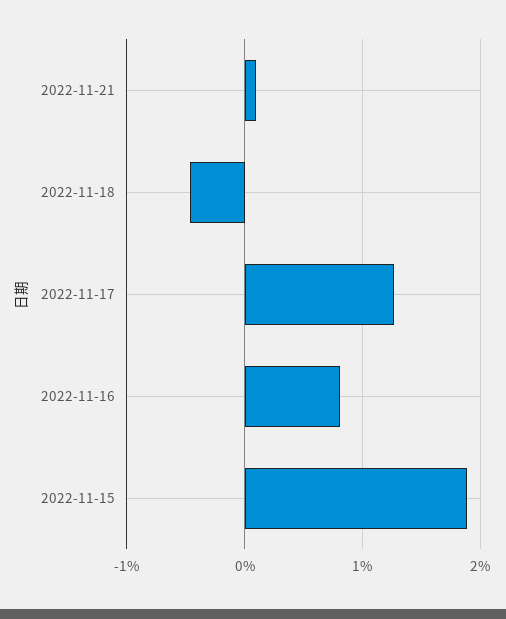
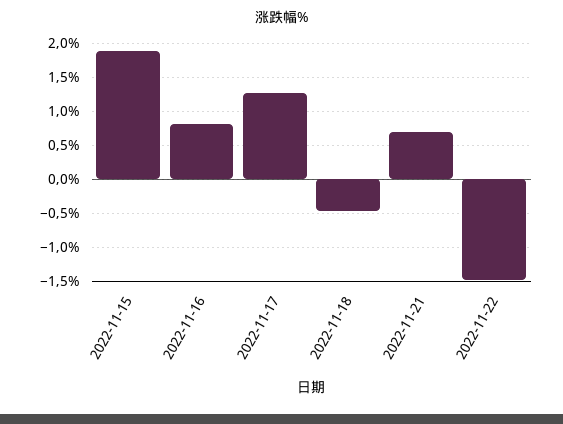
2022-11-21: 0.1 -> 0.7
2022-11-22: none -> -1.5

